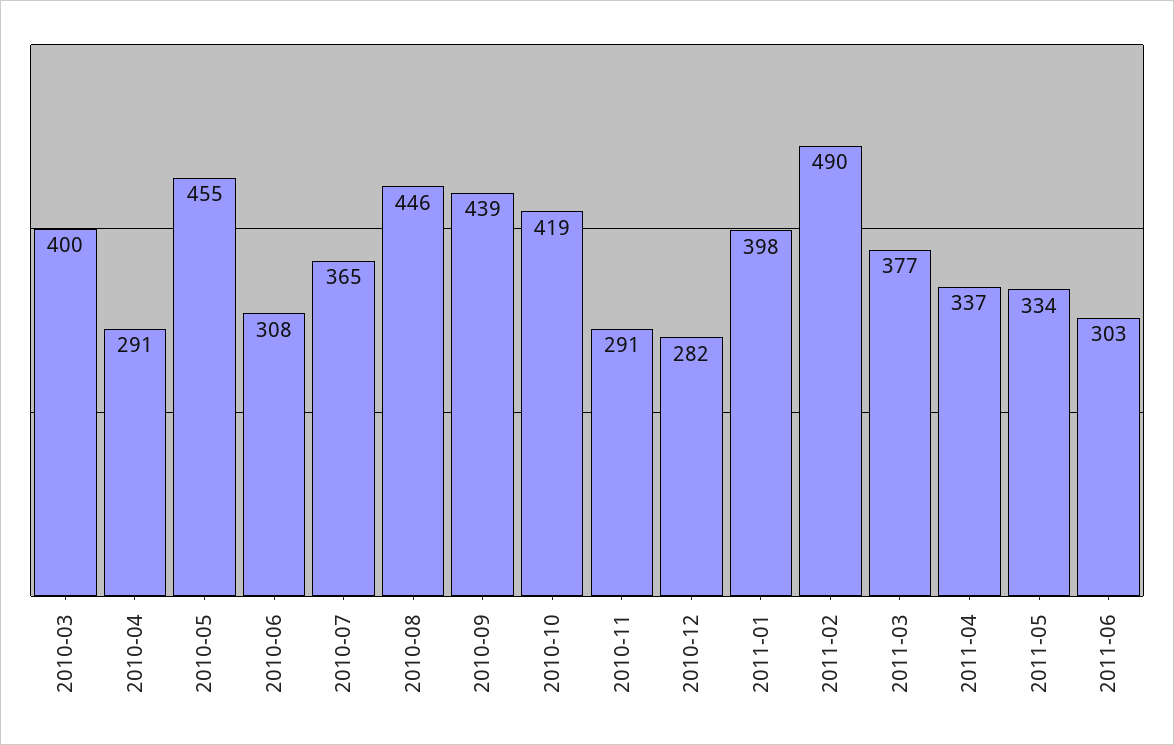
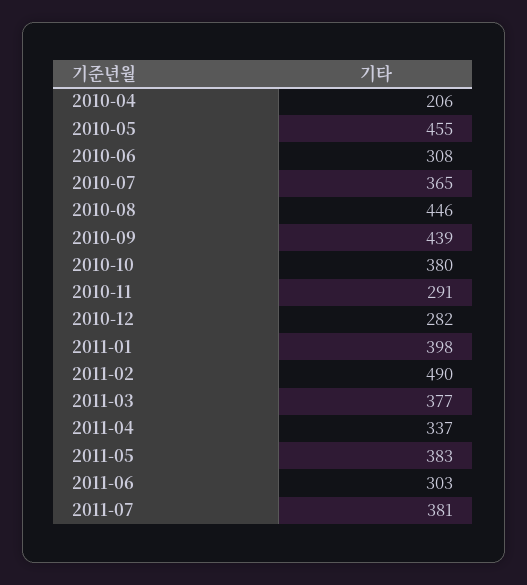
2010-03: 400 -> none
2010-04: 291 -> 206
2010-10: 419 -> 380
2011-05: 334 -> 383
2011-07: none -> 381

